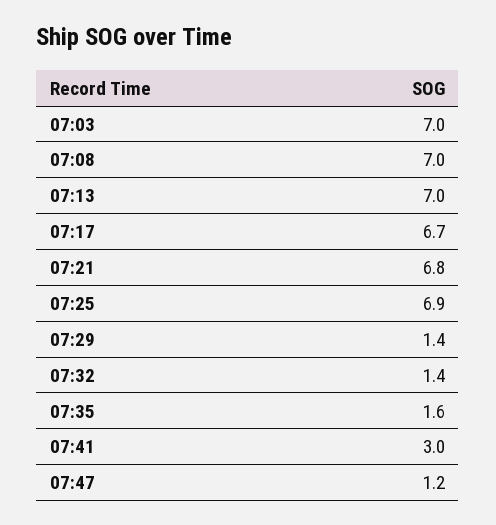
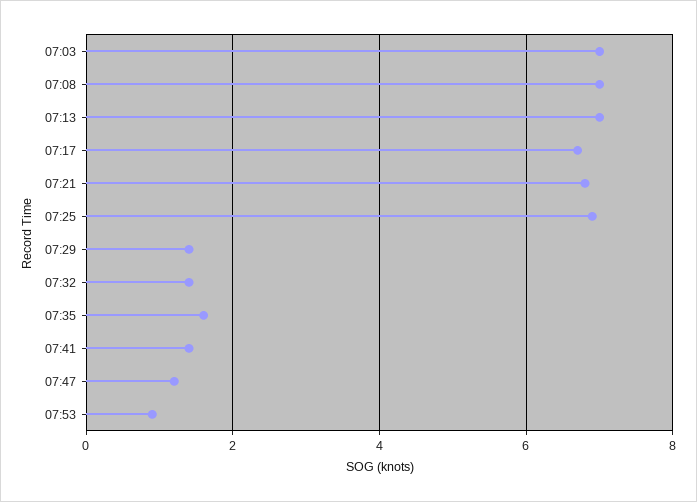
07:41: 3 -> 1.5
07:53: none -> 1

